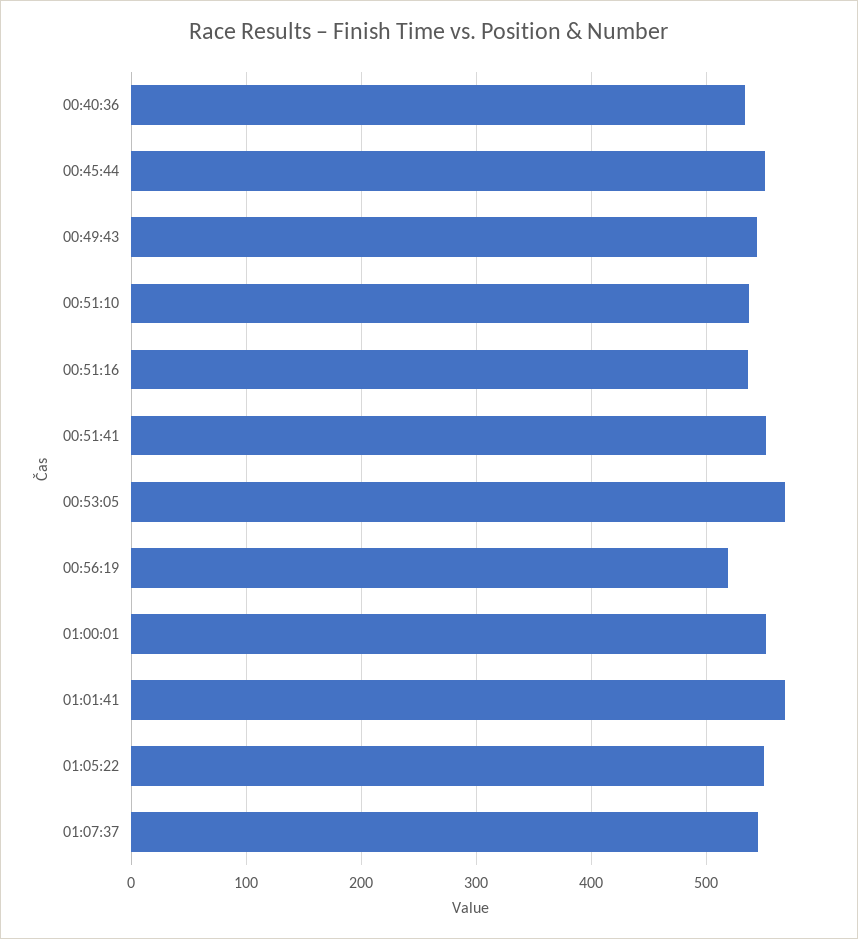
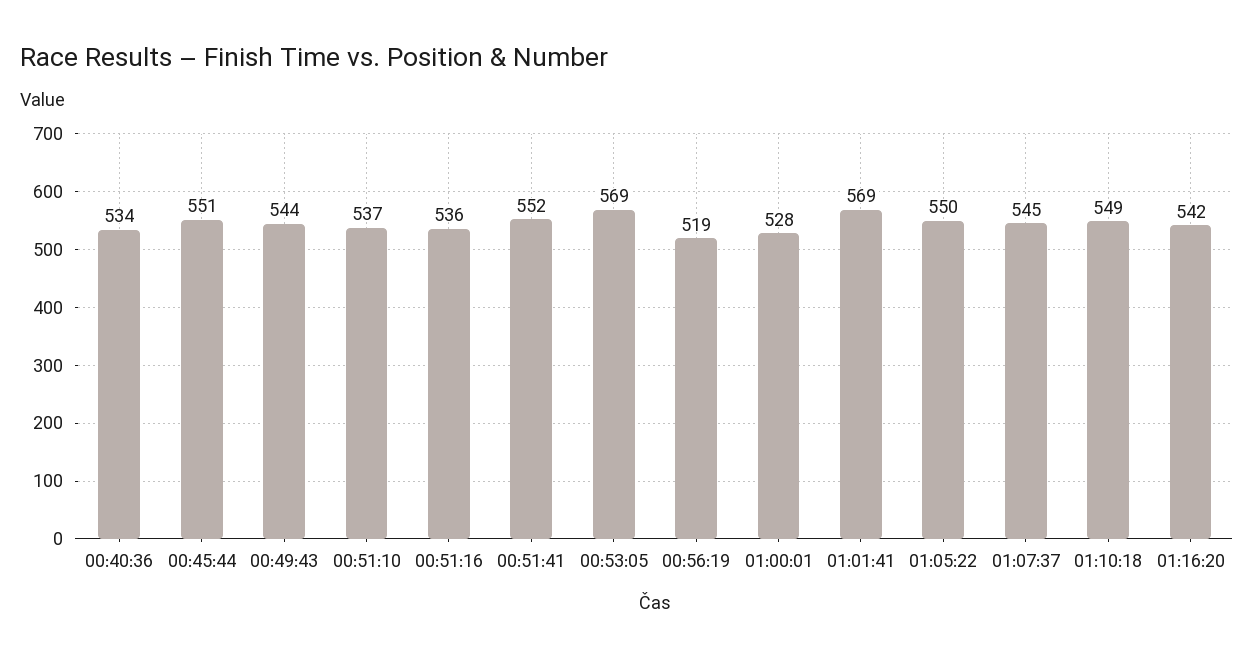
01:00:01: 550 -> 528
01:10:18: none -> 549
01:16:20: none -> 542

